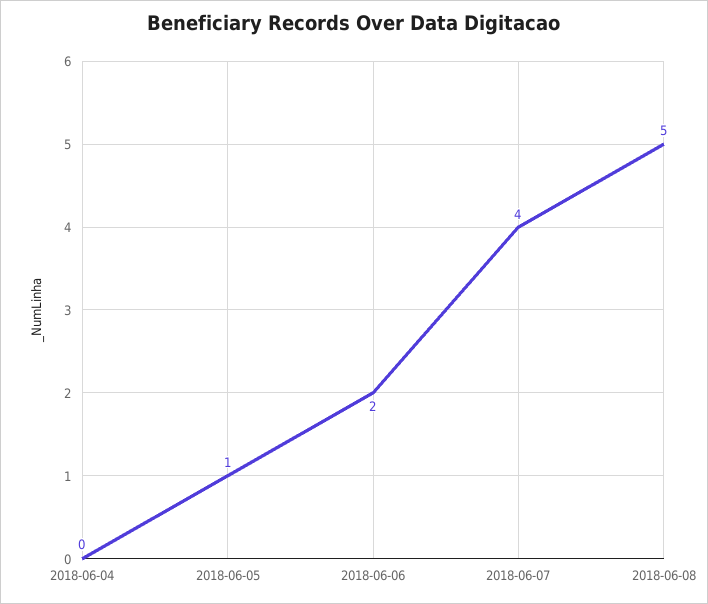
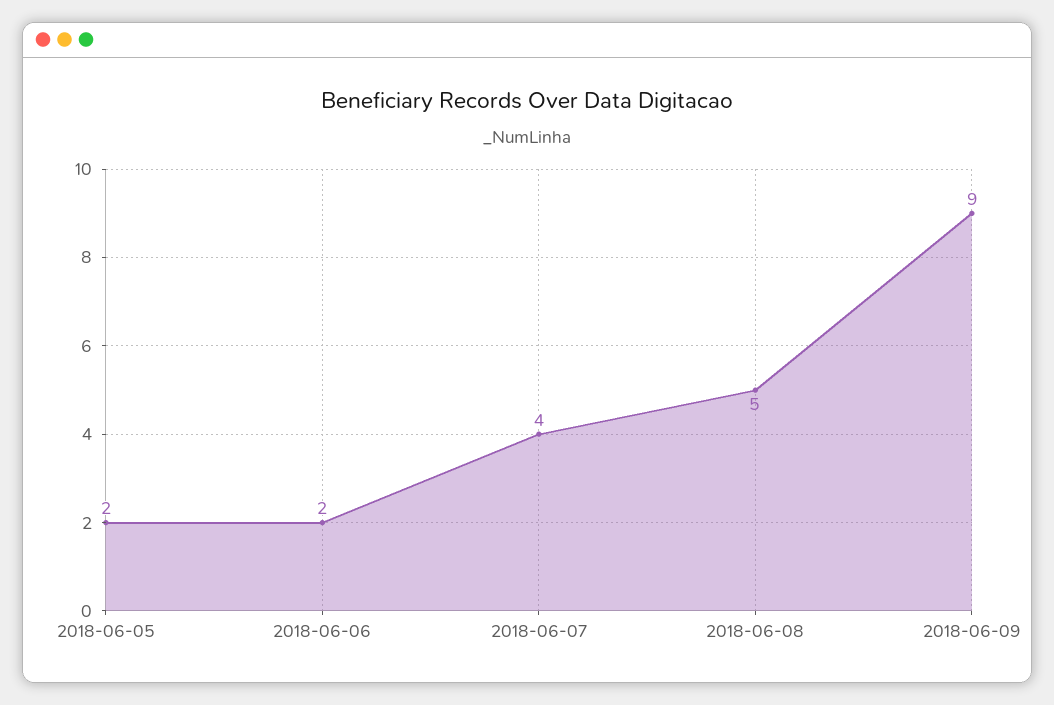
2018-06-04: 0 -> none
2018-06-05: 1 -> 2
2018-06-09: none -> 9

